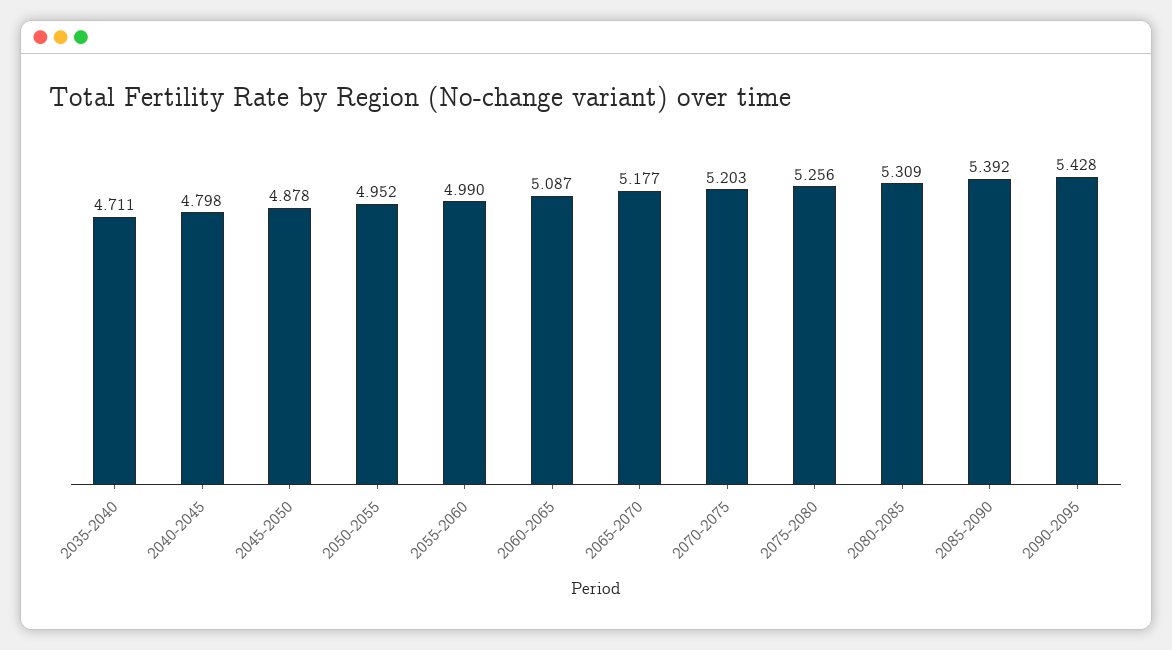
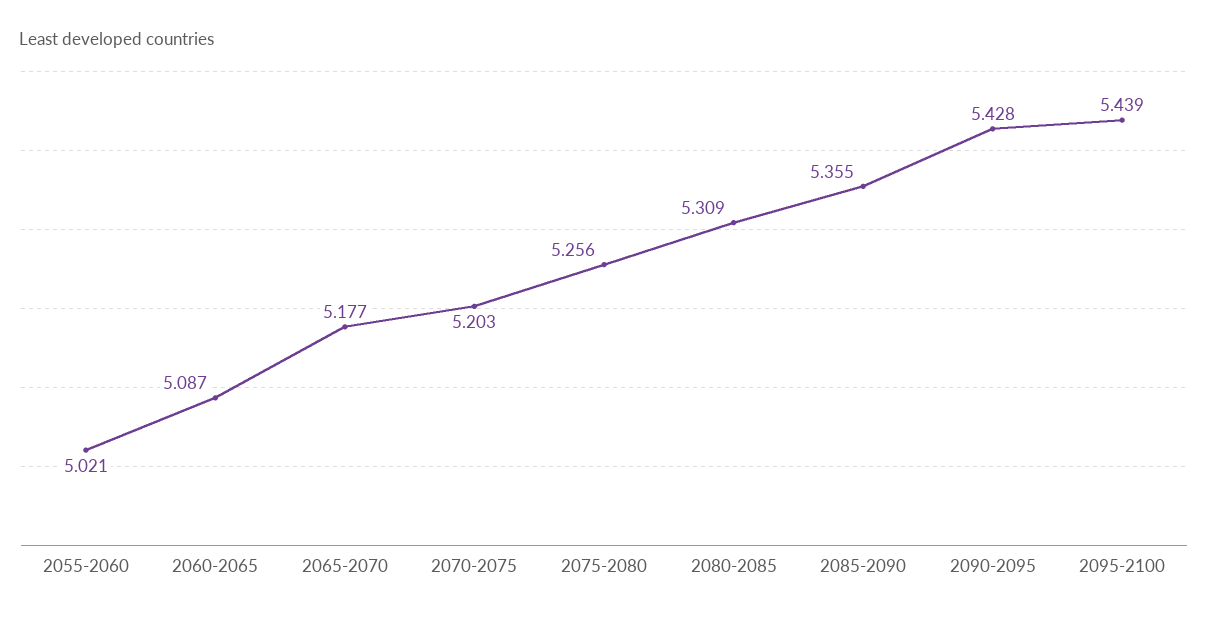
2035-2040: 4.711 -> none
2040-2045: 4.798 -> none
2045-2050: 4.878 -> none
2050-2055: 4.952 -> none
2055-2060: 4.99 -> 5.021
2085-2090: 5.392 -> 5.355
2095-2100: none -> 5.439

